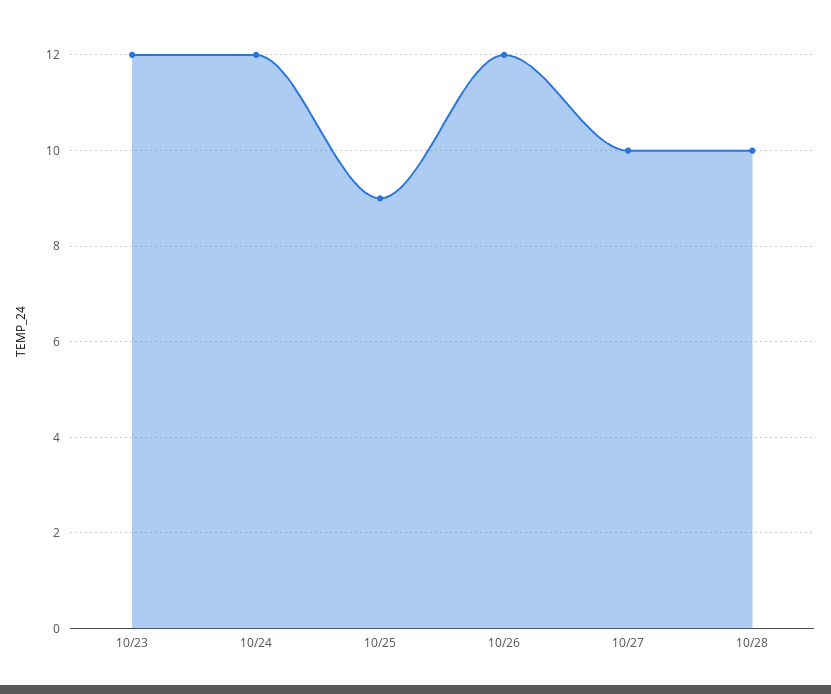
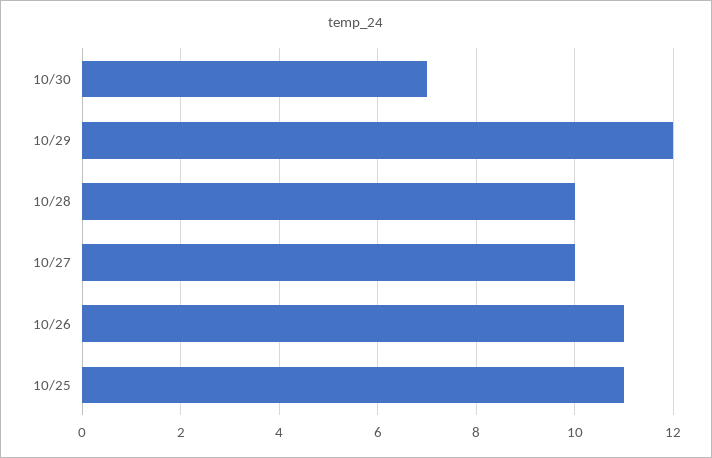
10/23: 12 -> none
10/24: 12 -> none
10/25: 9 -> 11
10/26: 12 -> 11
10/30: none -> 7
10/29: none -> 12

